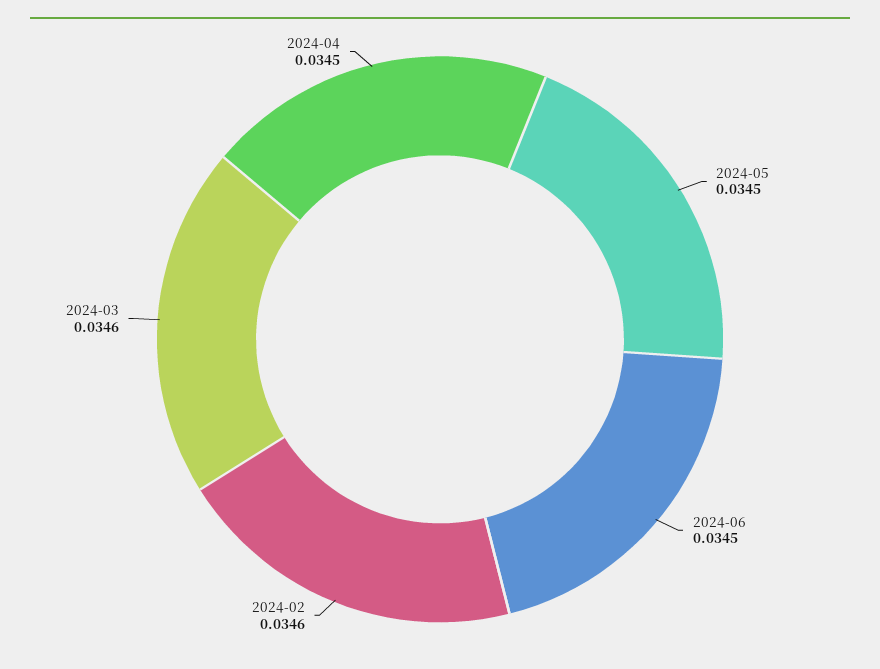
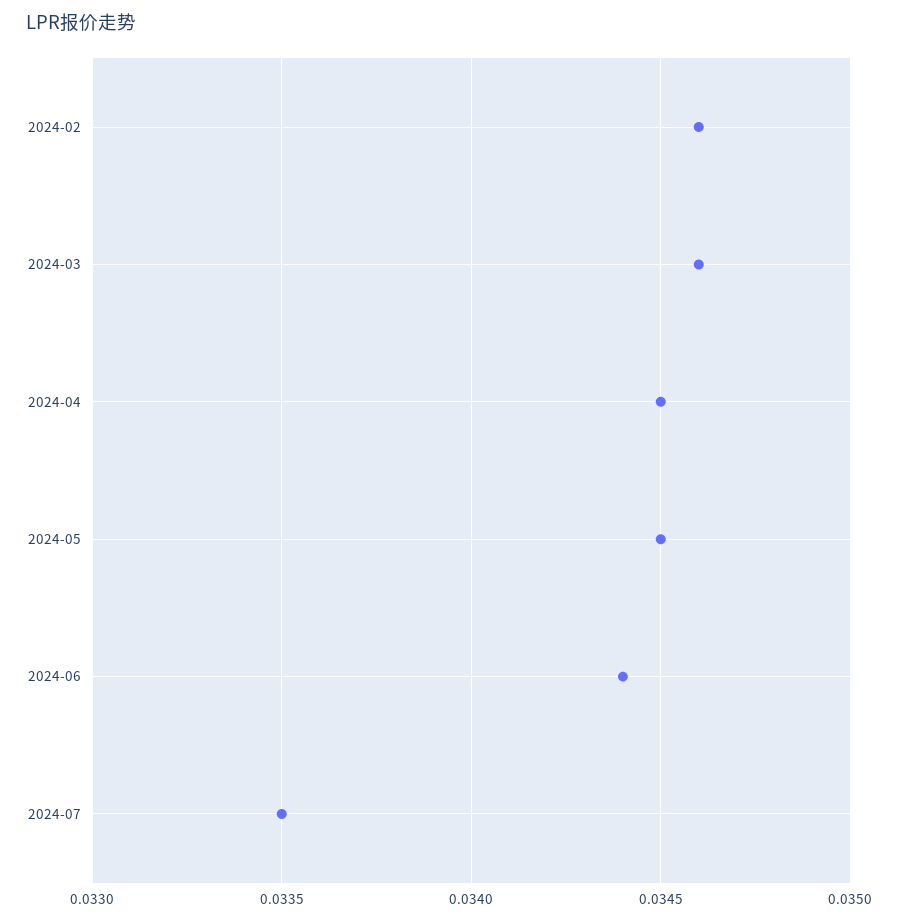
2024-06: 0.0345 -> 0.0344
2024-07: none -> 0.0335

